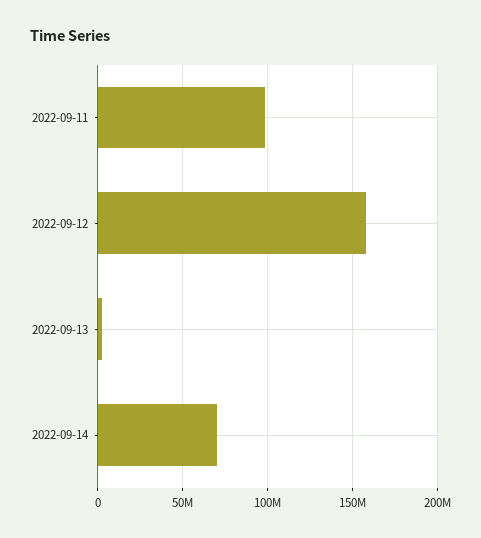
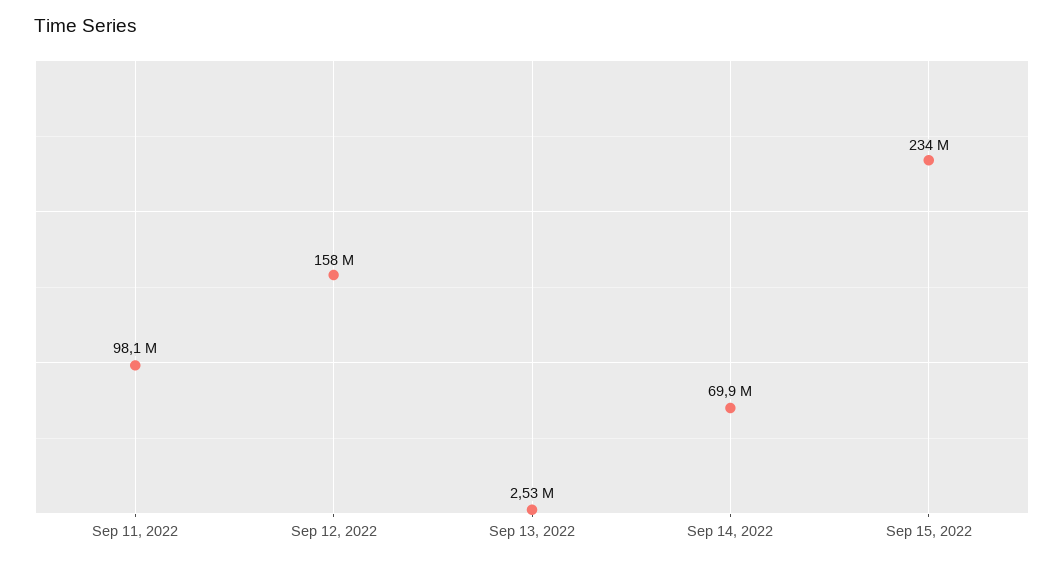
Sep 15, 2022: none -> 234000000

